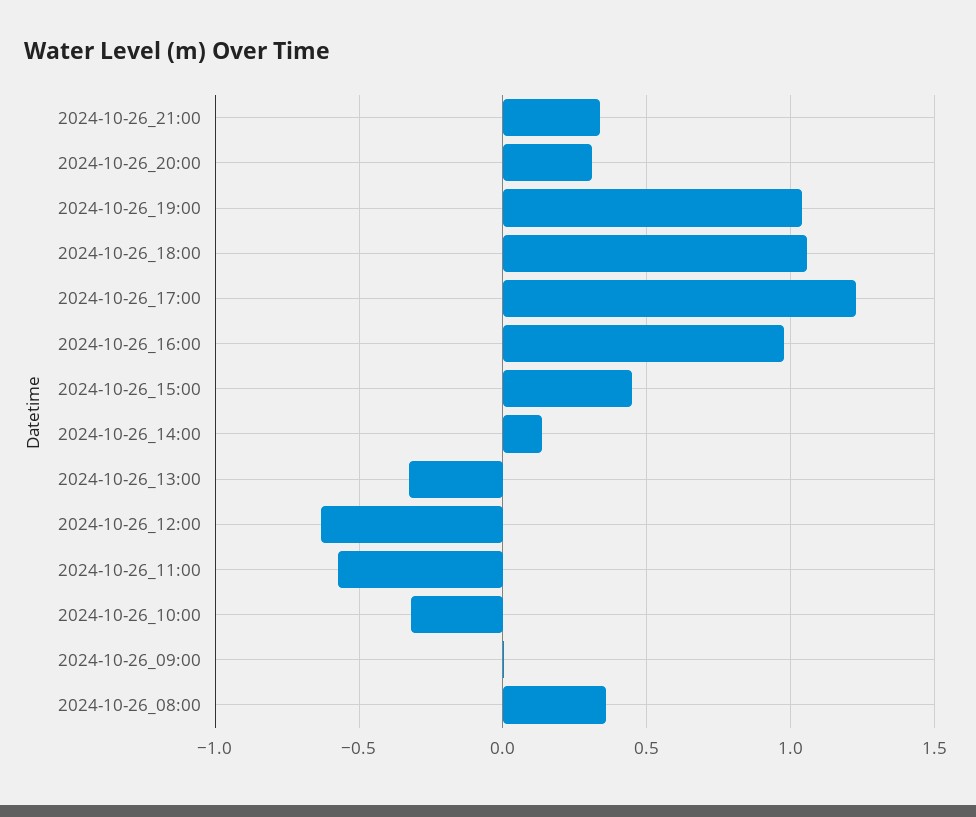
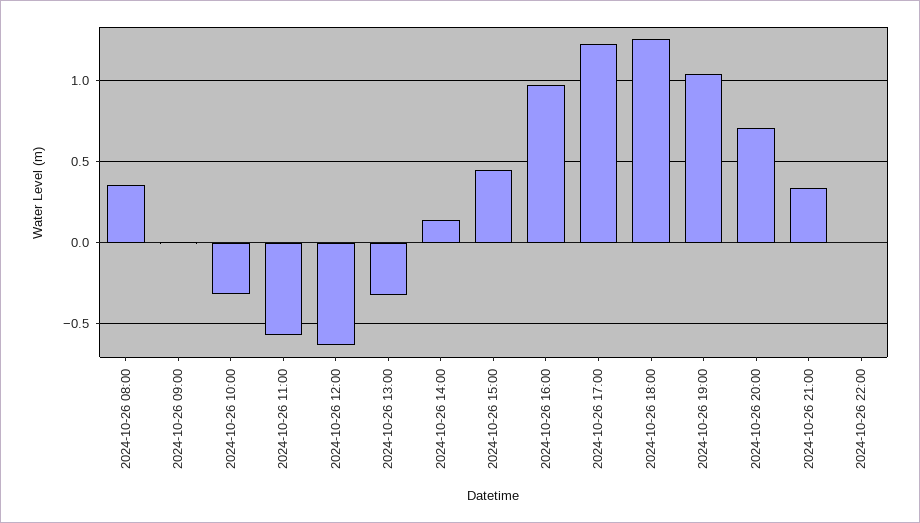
2024-10-26_20:00: 0.3 -> 0.7
2024-10-26_18:00: 1.05 -> 1.25
2024-10-26 22:00: none -> 0

